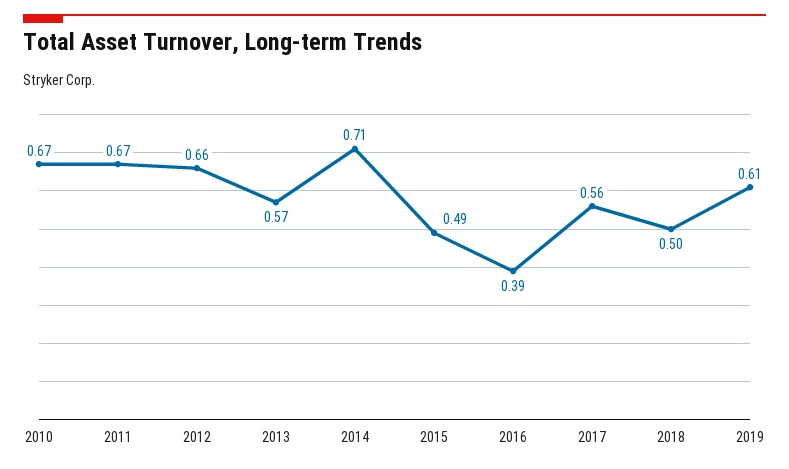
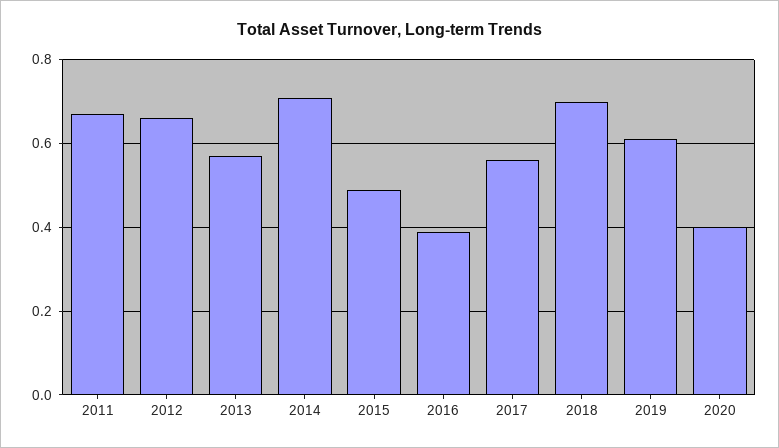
2010: 0.67 -> none
2018: 0.5 -> 0.7
2020: none -> 0.4

